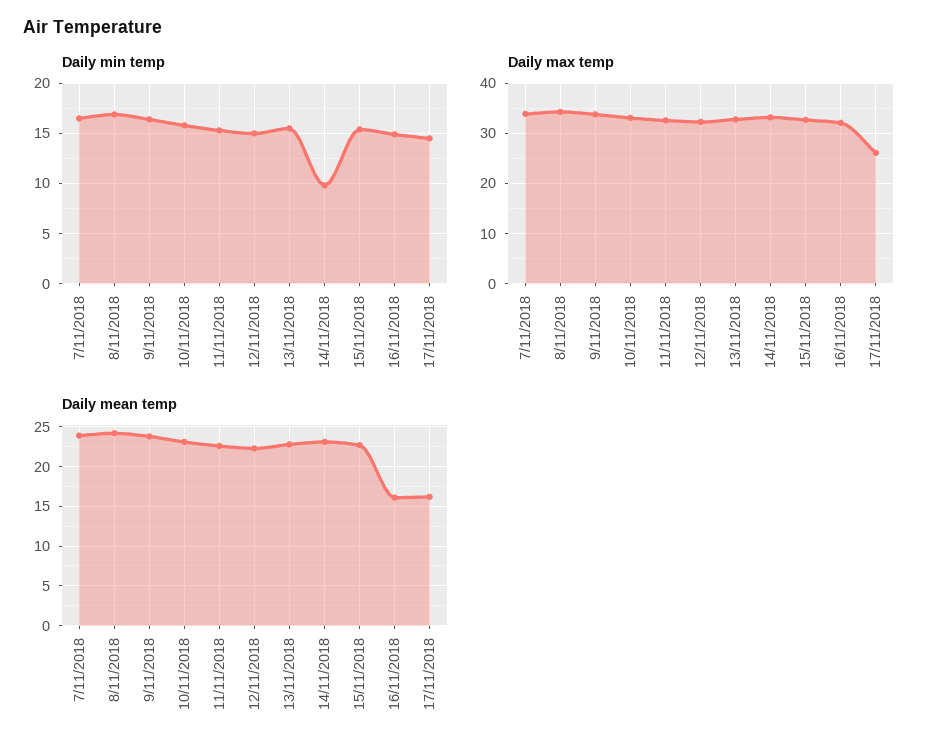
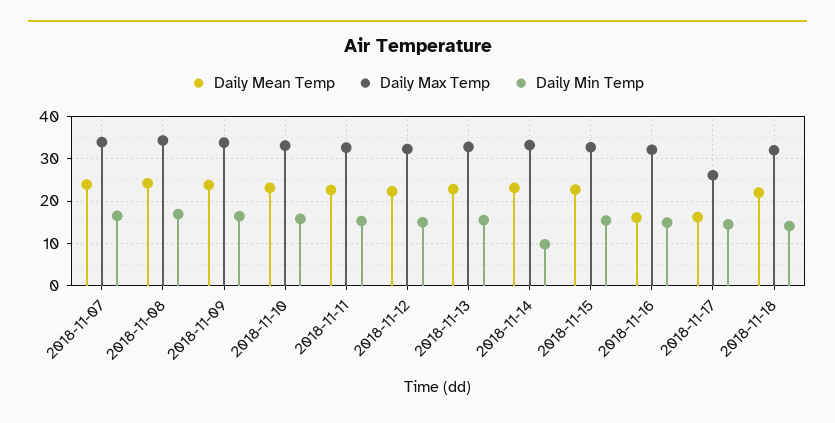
Daily mean temp, 2018-11-18: none -> 22
Daily max temp, 2018-11-18: none -> 32
Daily min temp, 2018-11-18: none -> 14

